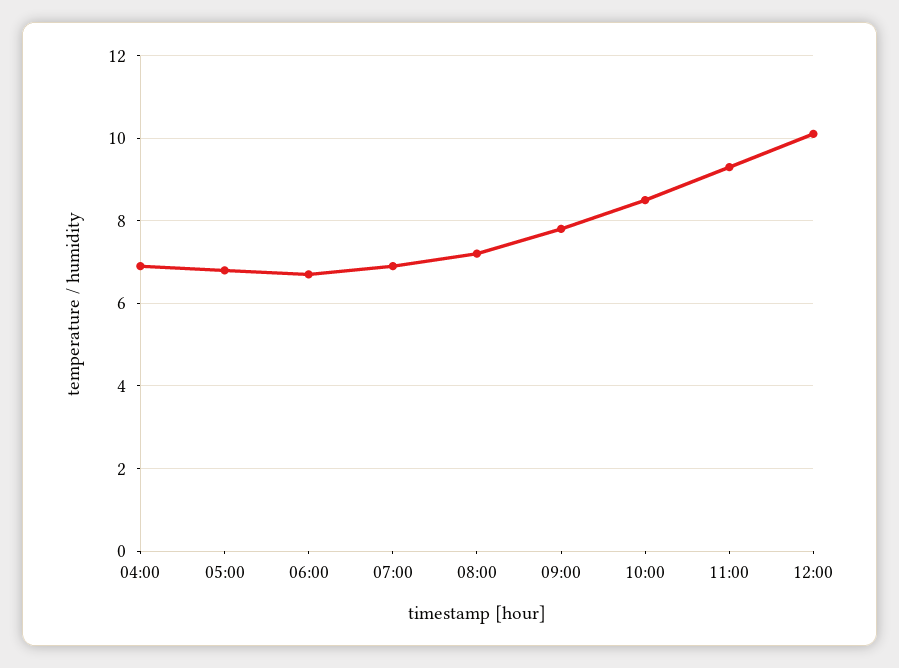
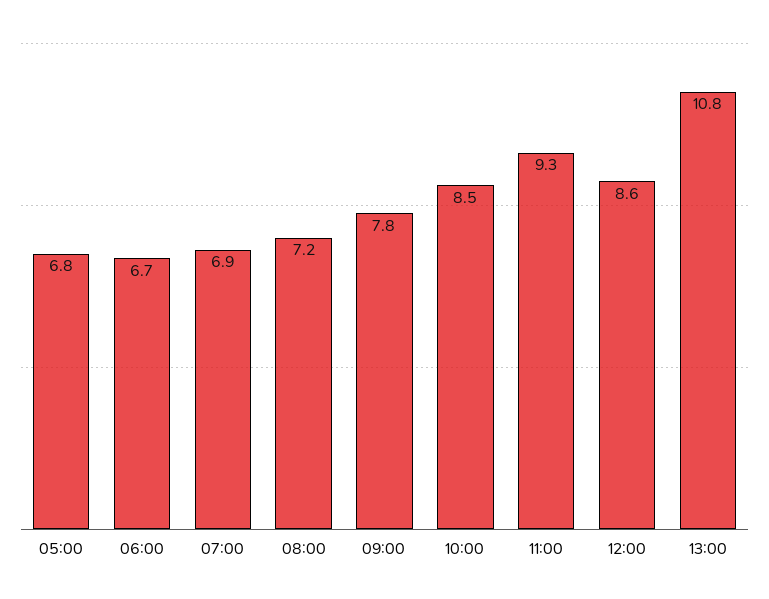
04:00: 7 -> none
12:00: 10 -> 8.6
13:00: none -> 10.8

